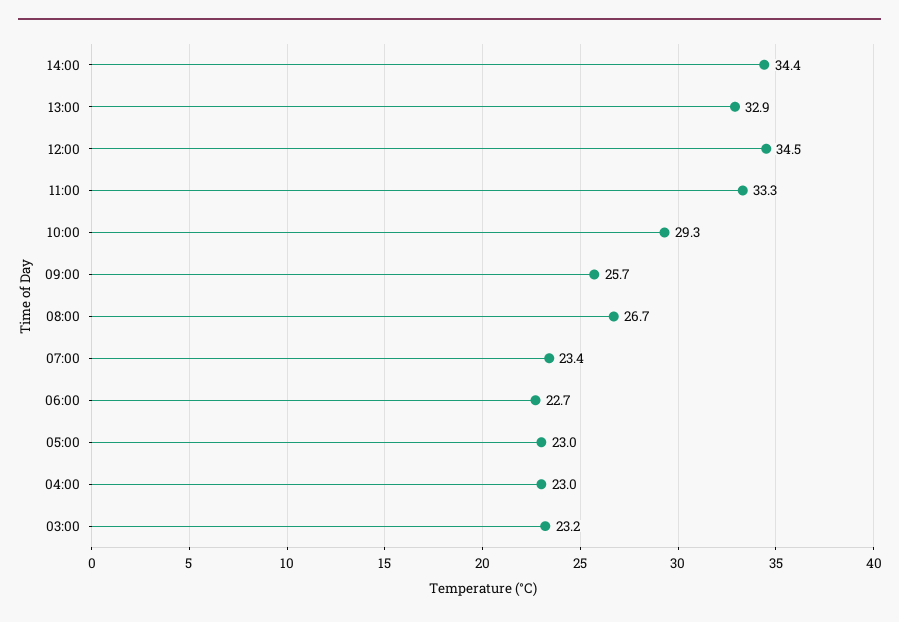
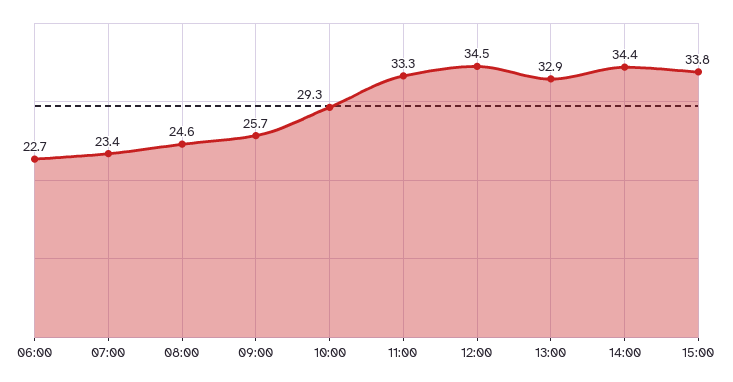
08:00: 26.7 -> 24.6
05:00: 23 -> none
04:00: 23 -> none
03:00: 23.2 -> none
15:00: none -> 33.8

